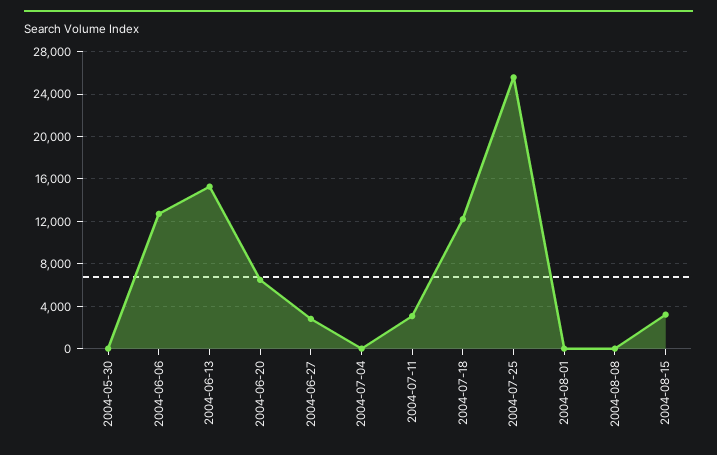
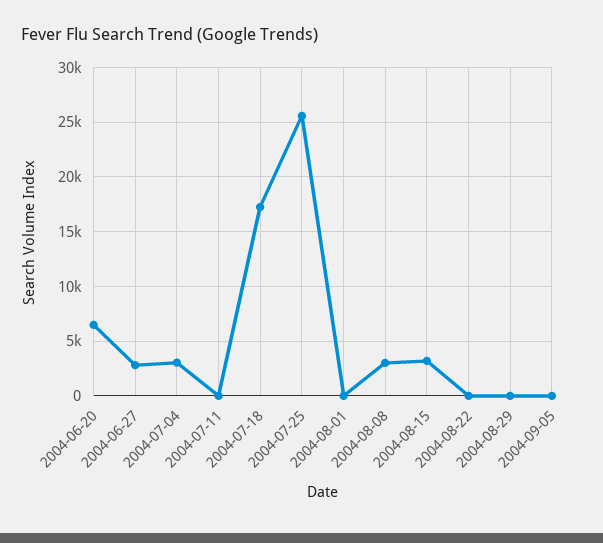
2004-05-30: 0 -> none
2004-06-06: 13000 -> none
2004-06-13: 15000 -> none
2004-07-04: 0 -> 3000
2004-07-11: 3000 -> 0
2004-07-18: 12000 -> 17000
2004-08-08: 0 -> 3000
2004-08-22: none -> 0
2004-08-29: none -> 0
2004-09-05: none -> 0

